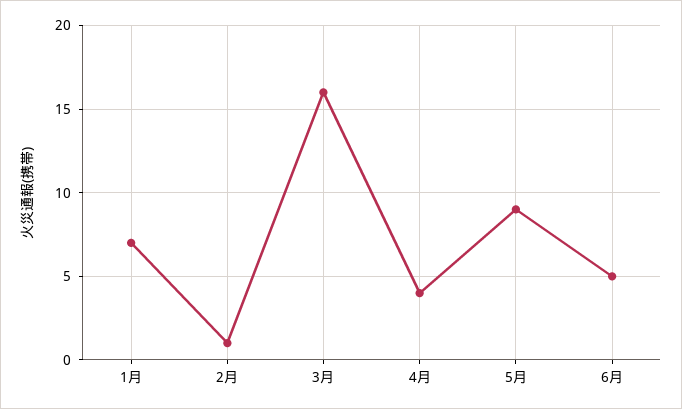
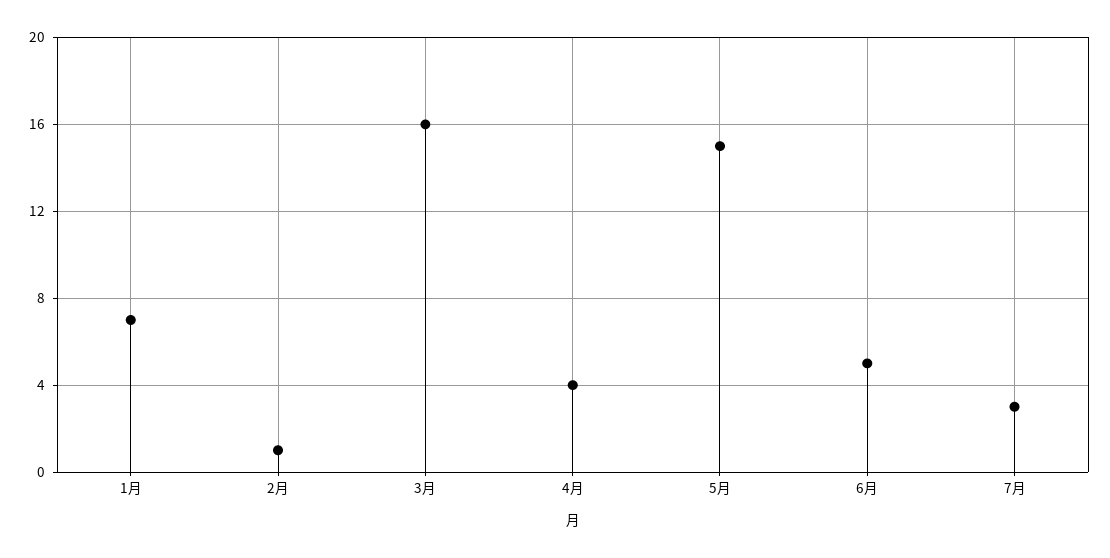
5月: 9 -> 15
7月: none -> 3

